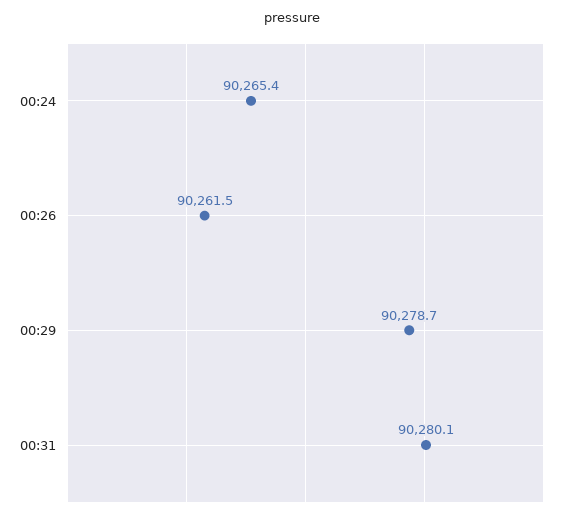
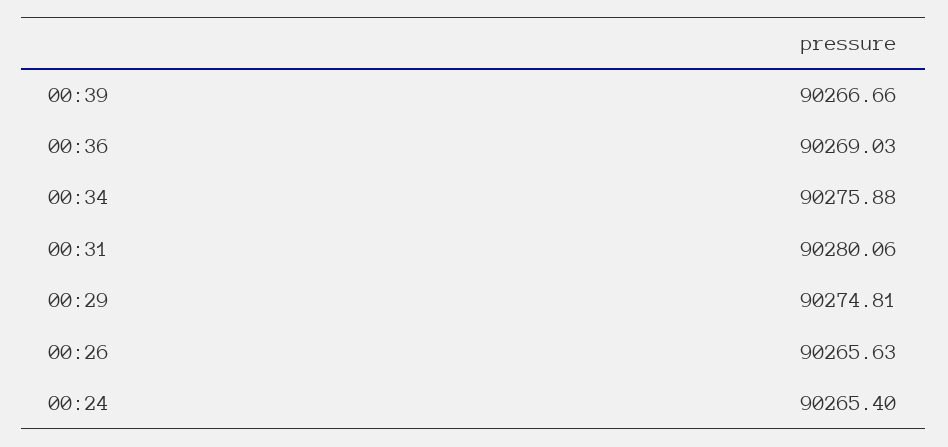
00:26: 90261.5 -> 90265.63
00:29: 90278.7 -> 90274.81
00:39: none -> 90266.66
00:36: none -> 90269.03
00:34: none -> 90275.88

